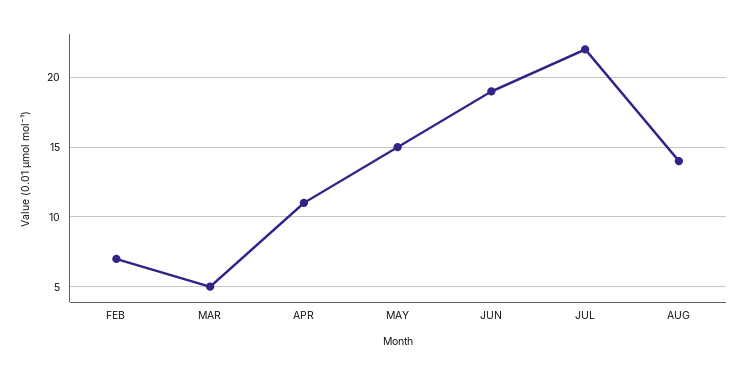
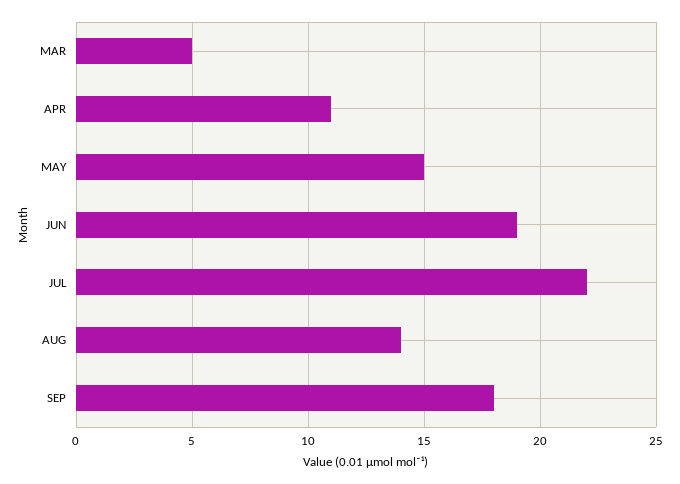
FEB: 7 -> none
SEP: none -> 18

